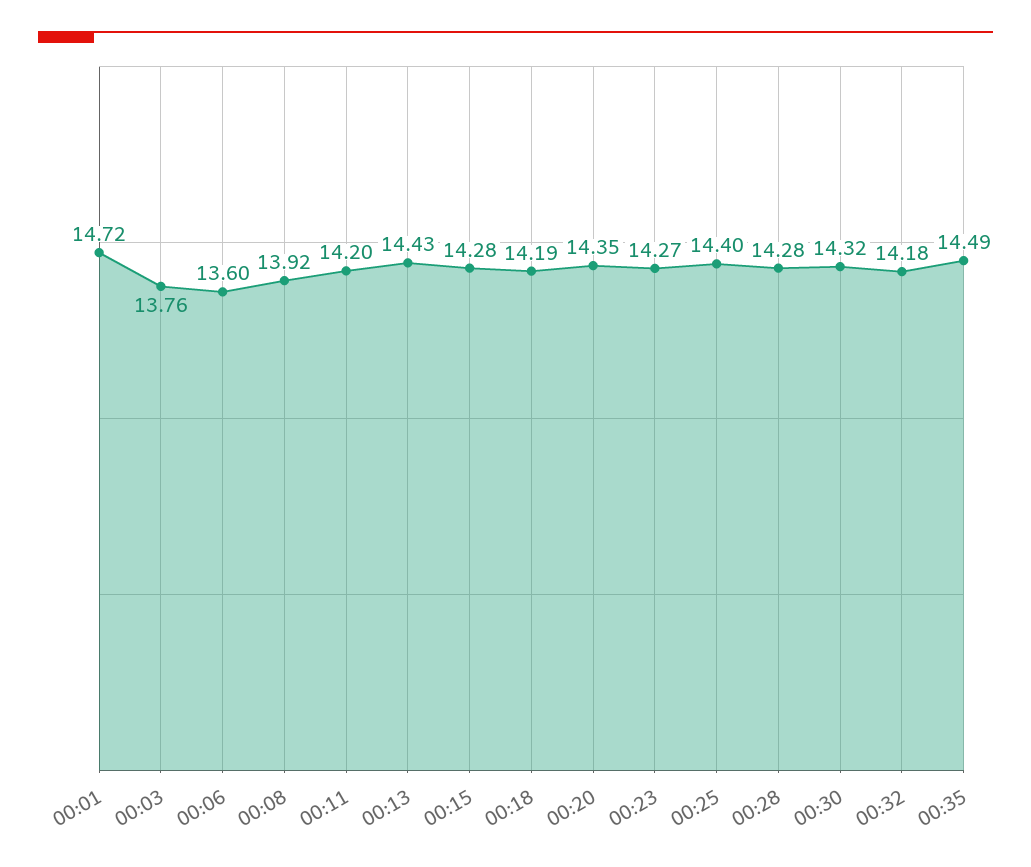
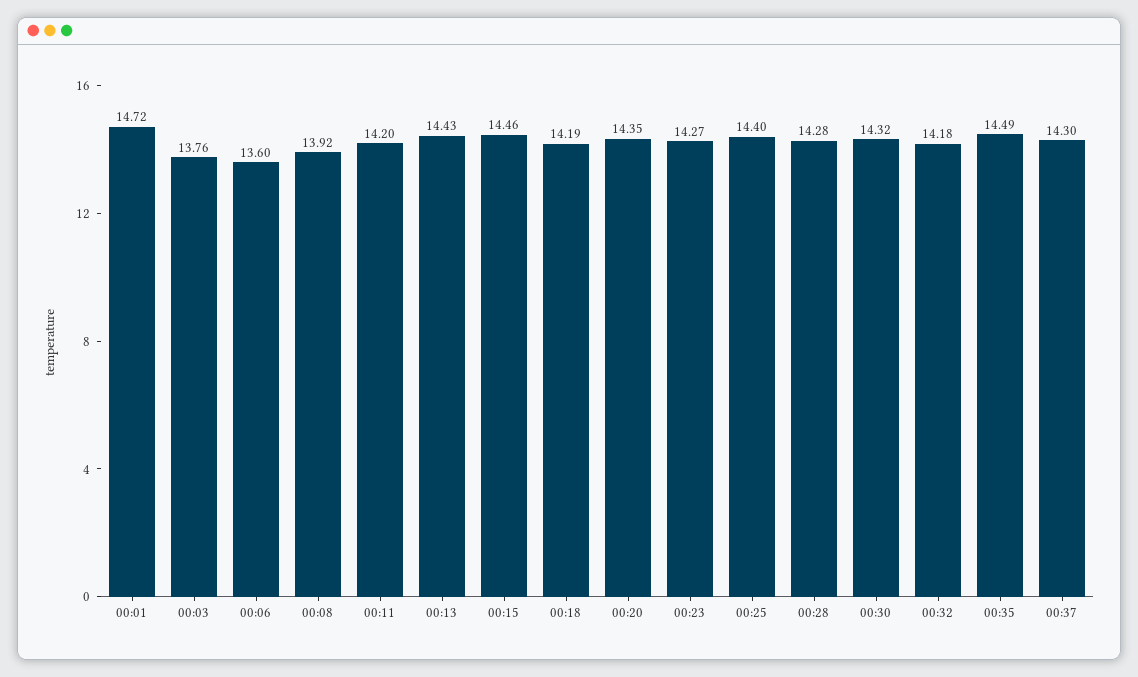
00:15: 14.28 -> 14.46
00:37: none -> 14.3

